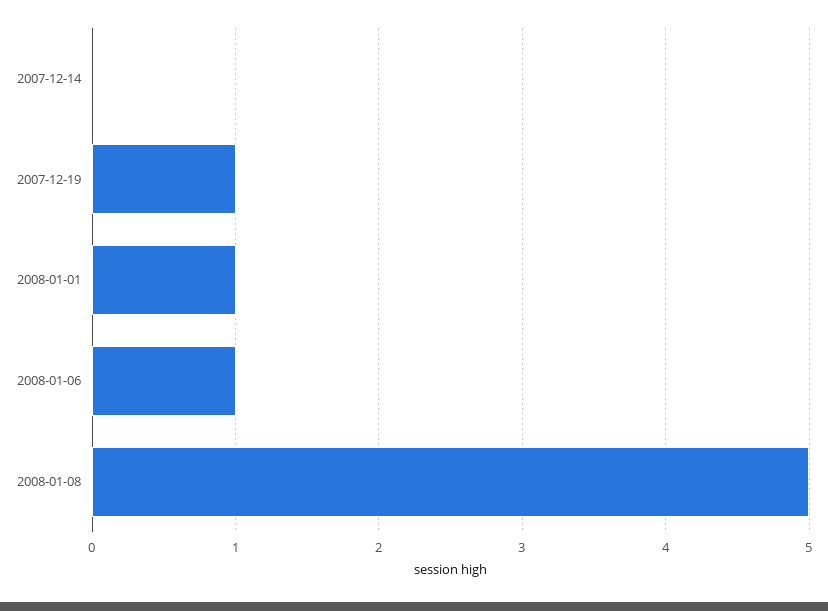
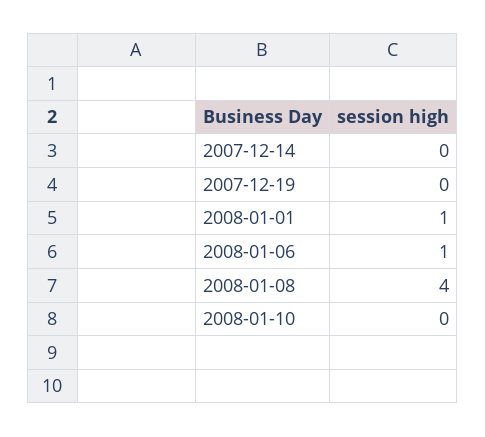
2007-12-19: 1 -> 0
2008-01-08: 5 -> 4
2008-01-10: none -> 0

